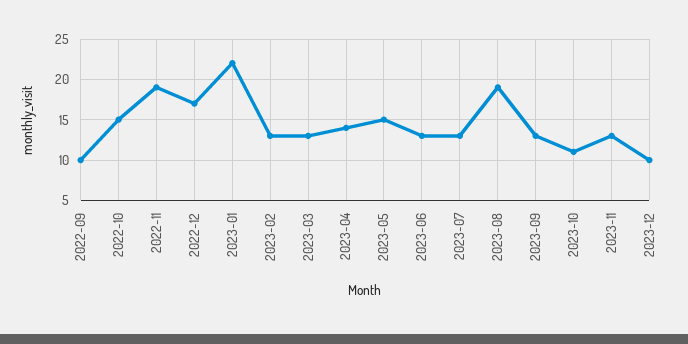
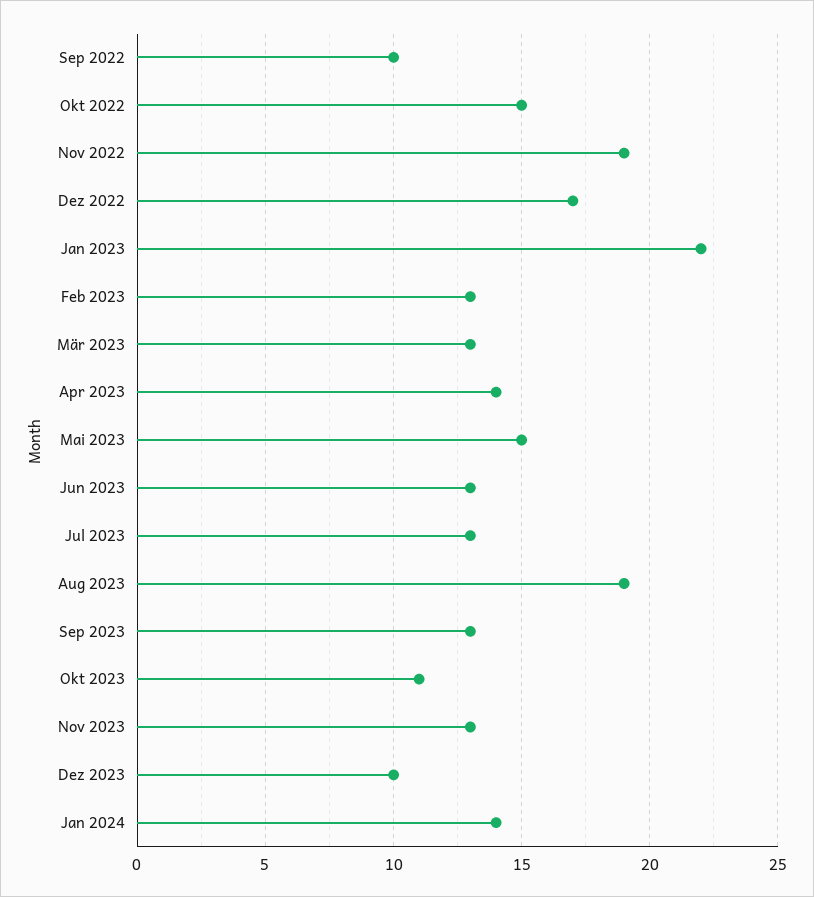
Jan 2024: none -> 14

